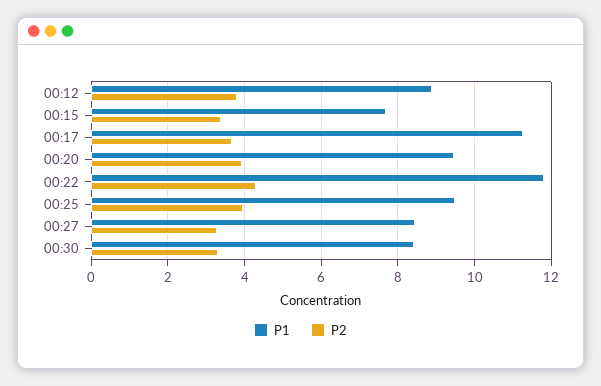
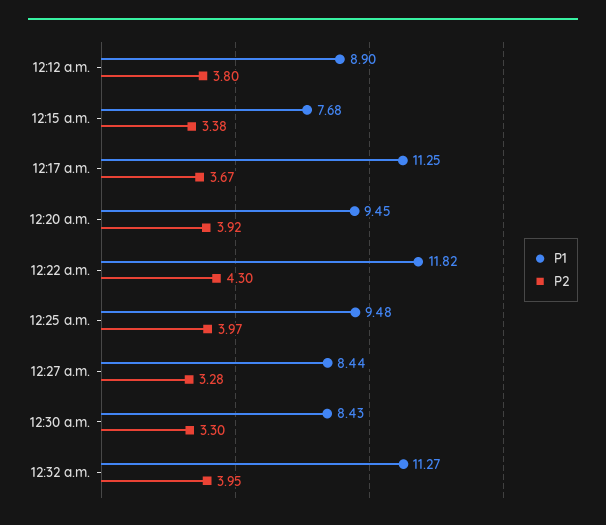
P1, 12:32 a.m.: none -> 11.27
P2, 12:32 a.m.: none -> 3.95

